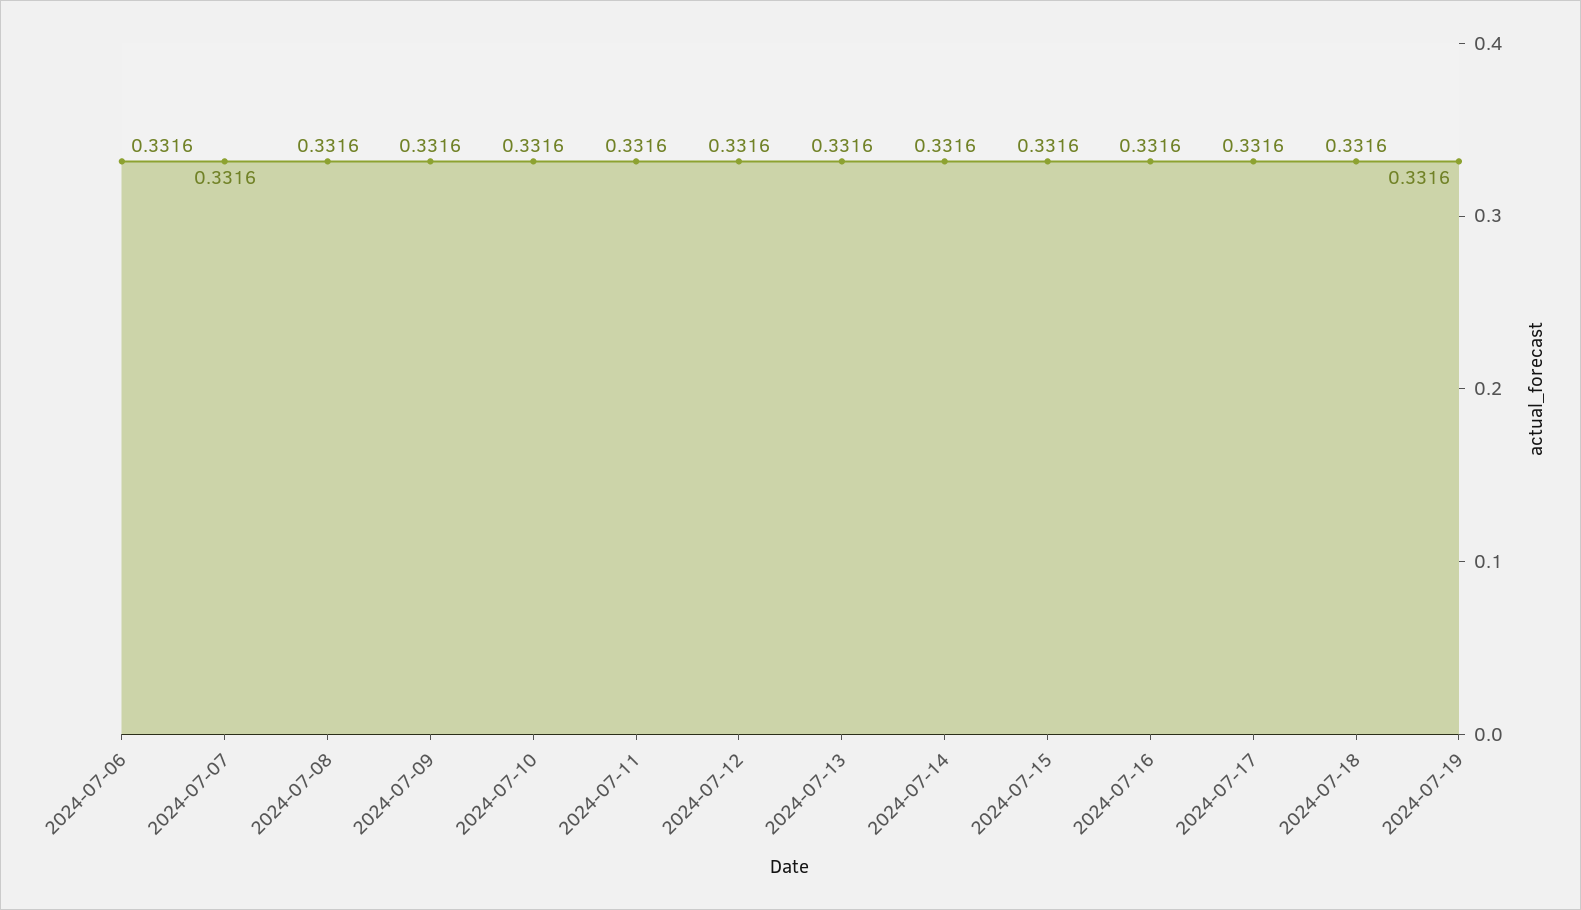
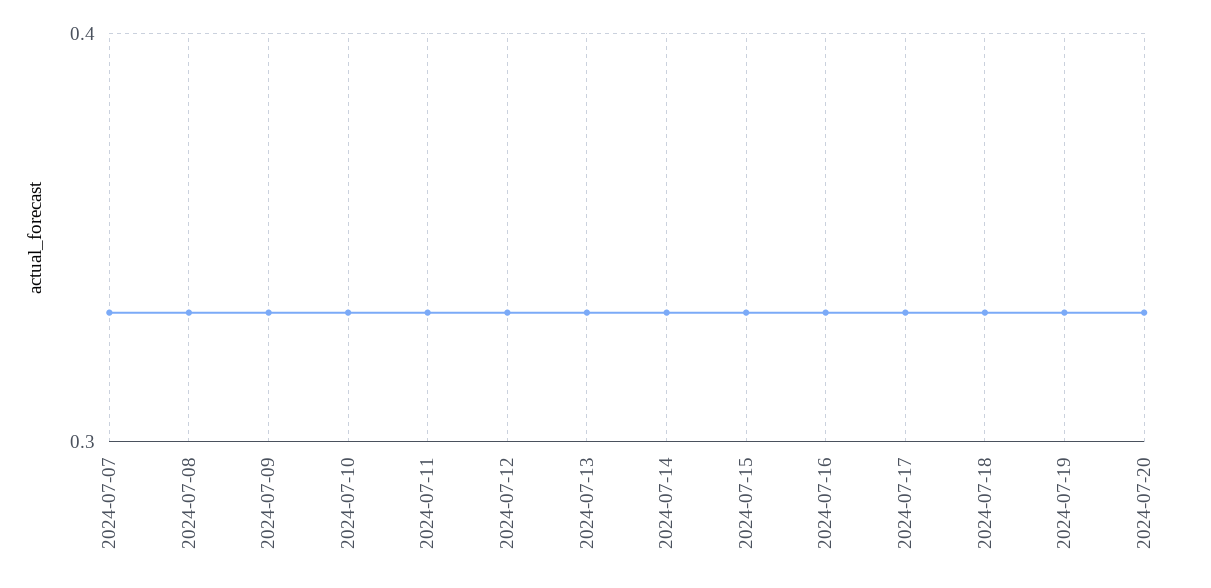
2024-07-06: 0.3316 -> none
2024-07-20: none -> 0.33

